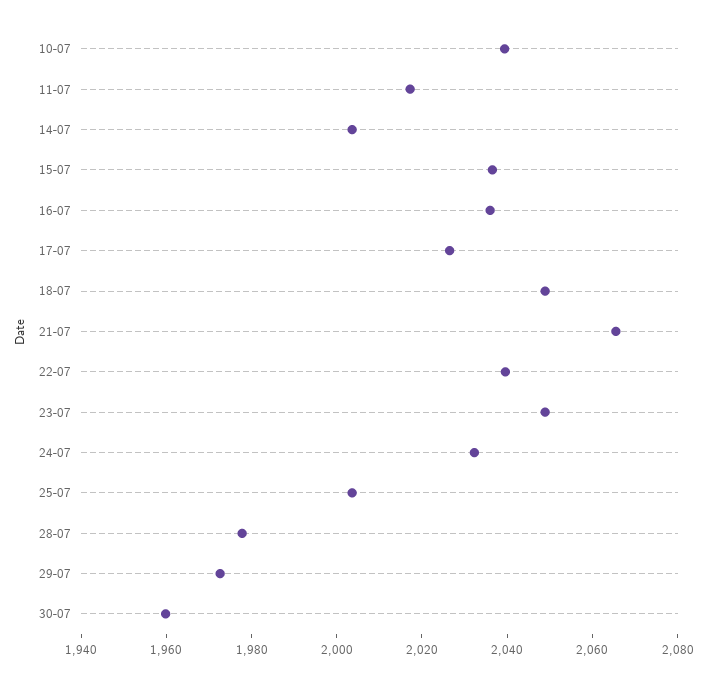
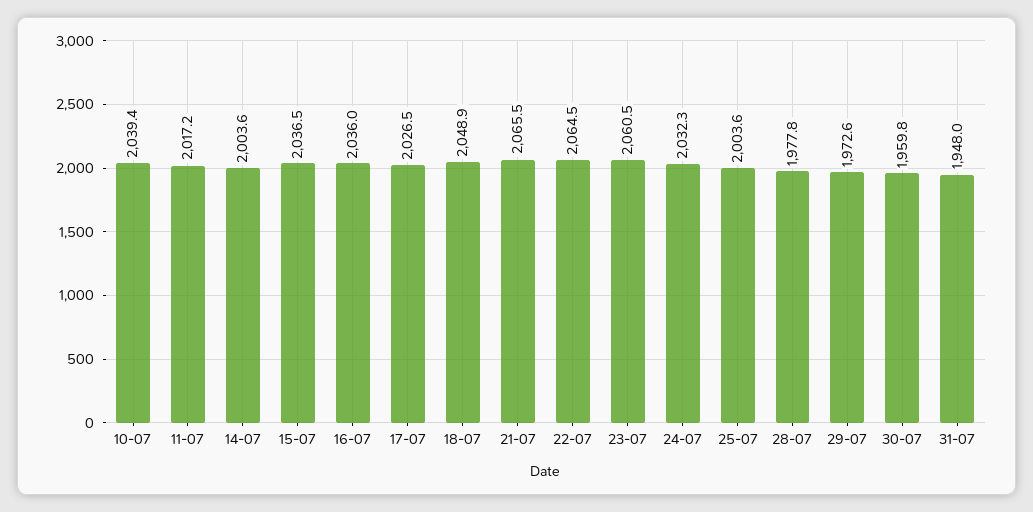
22-07: 2040 -> 2064.5
23-07: 2050 -> 2060.5
31-07: none -> 1948

